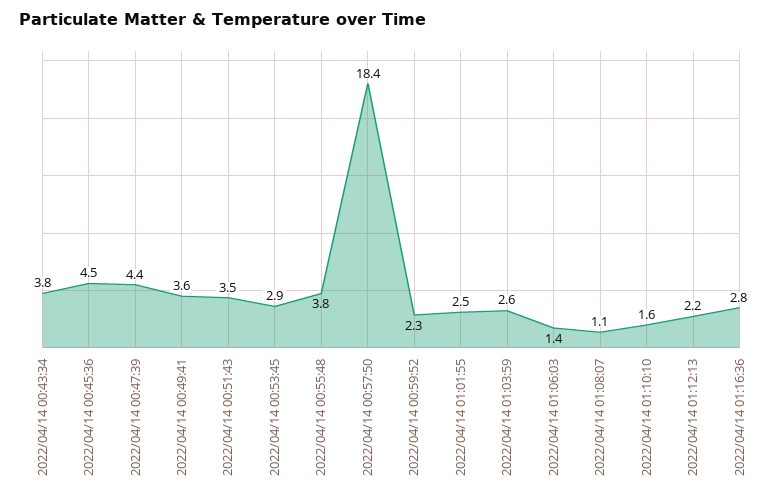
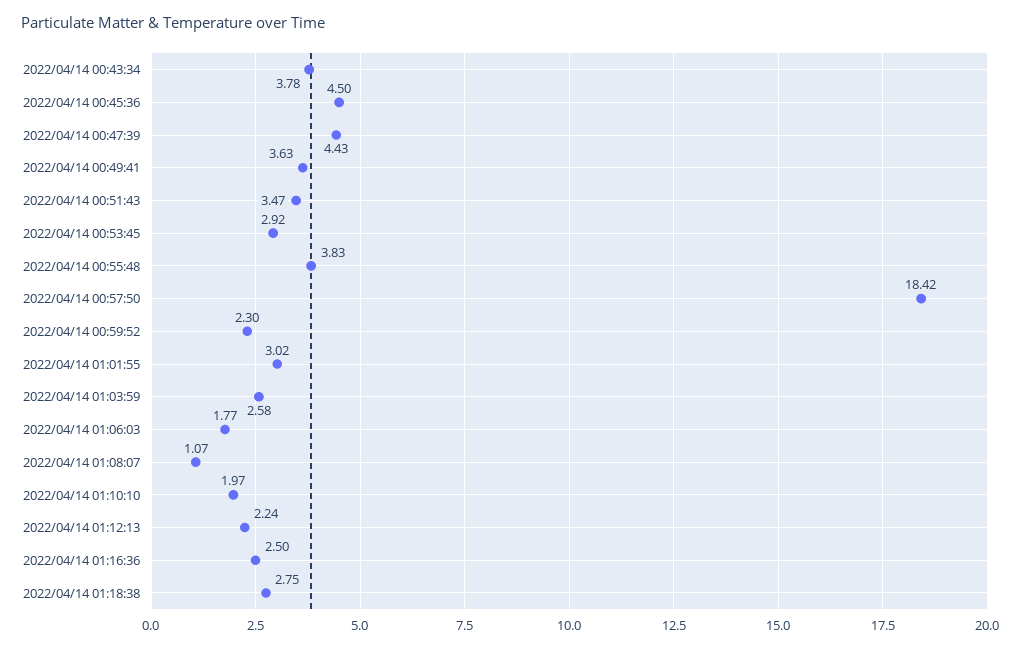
2022/04/14 01:01:55: 2.5 -> 3.02
2022/04/14 01:06:03: 1.4 -> 1.77
2022/04/14 01:10:10: 1.6 -> 1.97
2022/04/14 01:16:36: 2.8 -> 2.5
2022/04/14 01:18:38: none -> 2.75

